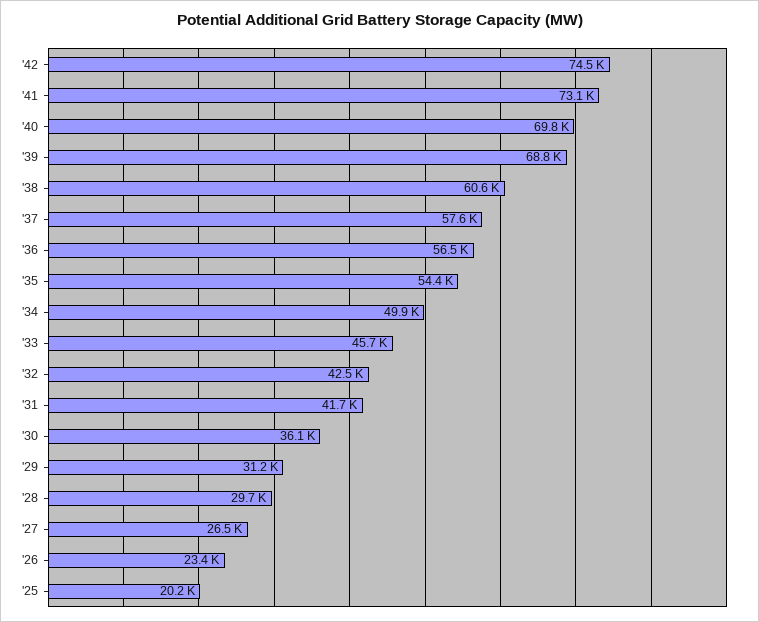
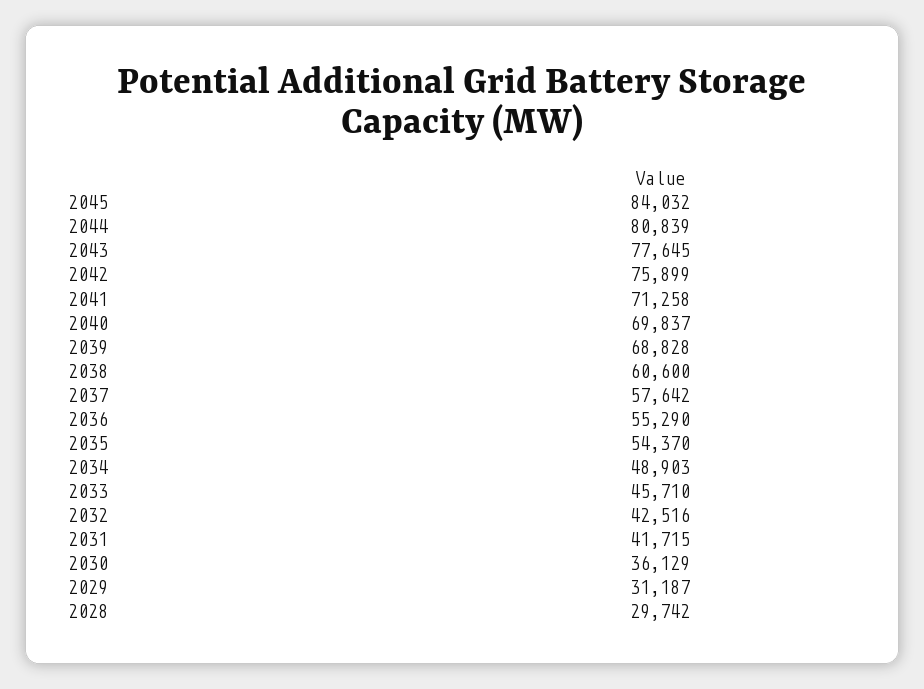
'42: 74500 -> 75899
'41: 73100 -> 71258
'36: 56500 -> 55290
'34: 49900 -> 48903
'27: 26500 -> none
'26: 23400 -> none
'25: 20200 -> none
2045: none -> 84032
2044: none -> 80839
2043: none -> 77645

